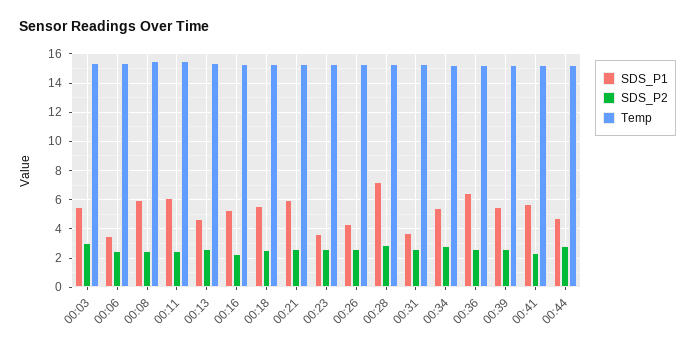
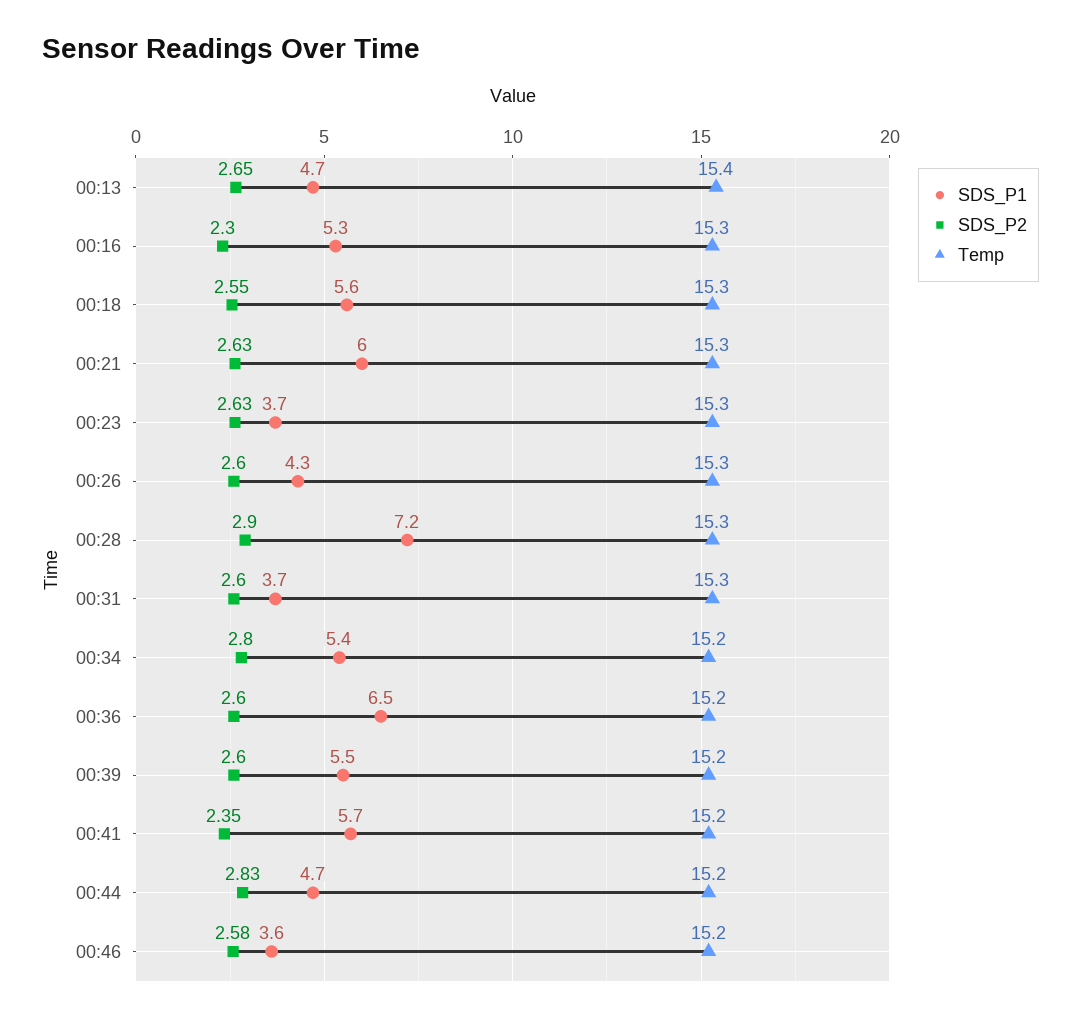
SDS_P1, 00:03: 5.5 -> none
SDS_P2, 00:03: 3 -> none
Temp, 00:03: 15.5 -> none
SDS_P1, 00:06: 3.5 -> none
SDS_P2, 00:06: 2.5 -> none
Temp, 00:06: 15.5 -> none
SDS_P1, 00:08: 6 -> none
SDS_P2, 00:08: 2.5 -> none
Temp, 00:08: 15.5 -> none
SDS_P1, 00:11: 6 -> none
SDS_P2, 00:11: 2.5 -> none
Temp, 00:11: 15.5 -> none
SDS_P1, 00:46: none -> 3.6
SDS_P2, 00:46: none -> 2.58
Temp, 00:46: none -> 15.2

